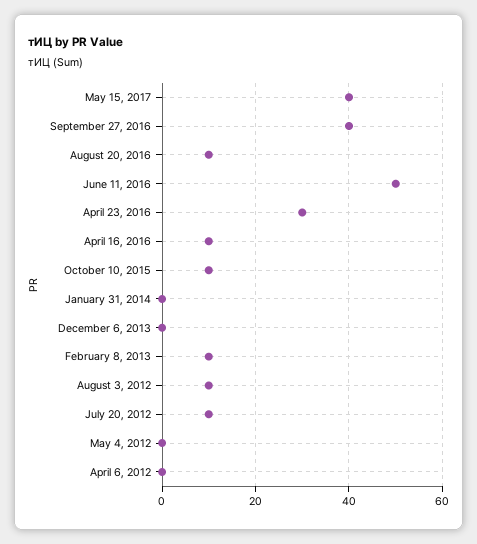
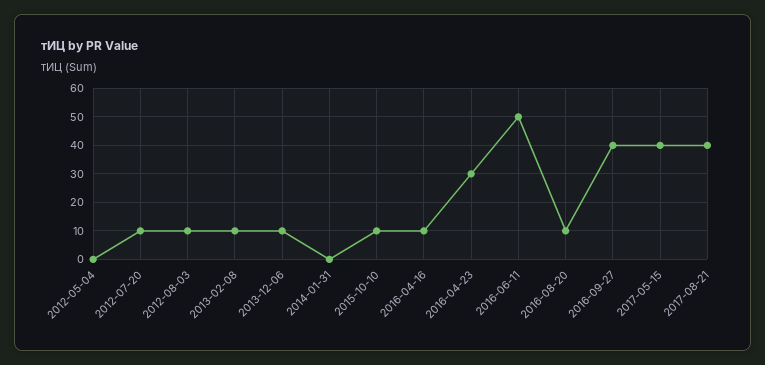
December 6, 2013: 0 -> 10
April 6, 2012: 0 -> none
2017-08-21: none -> 40

